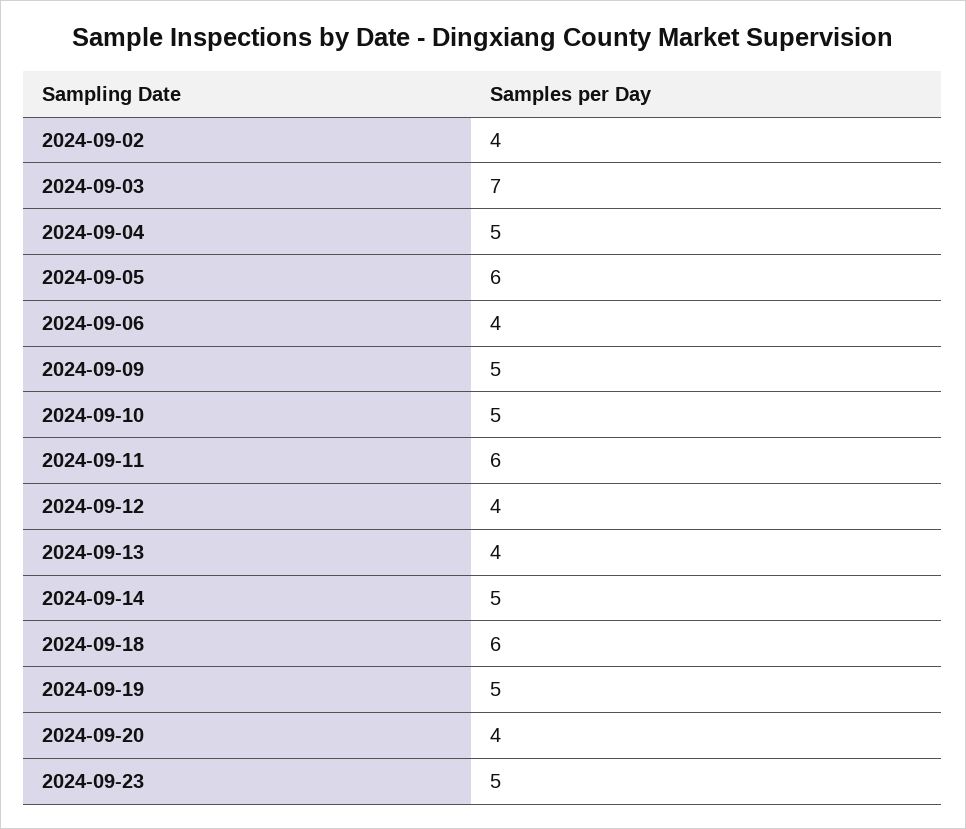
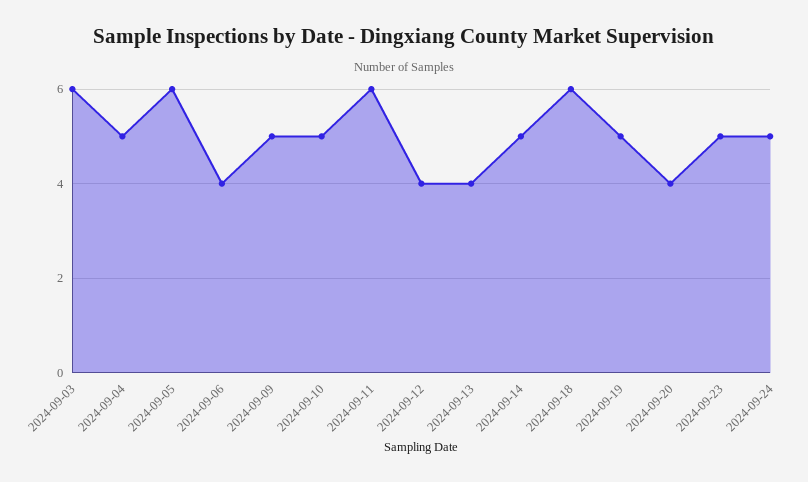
2024-09-02: 4 -> none
2024-09-03: 7 -> 6
2024-09-24: none -> 5

